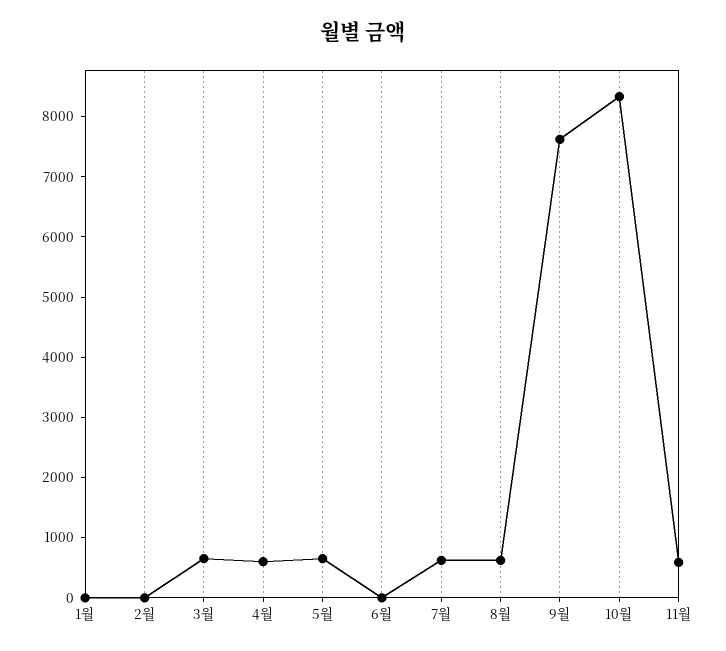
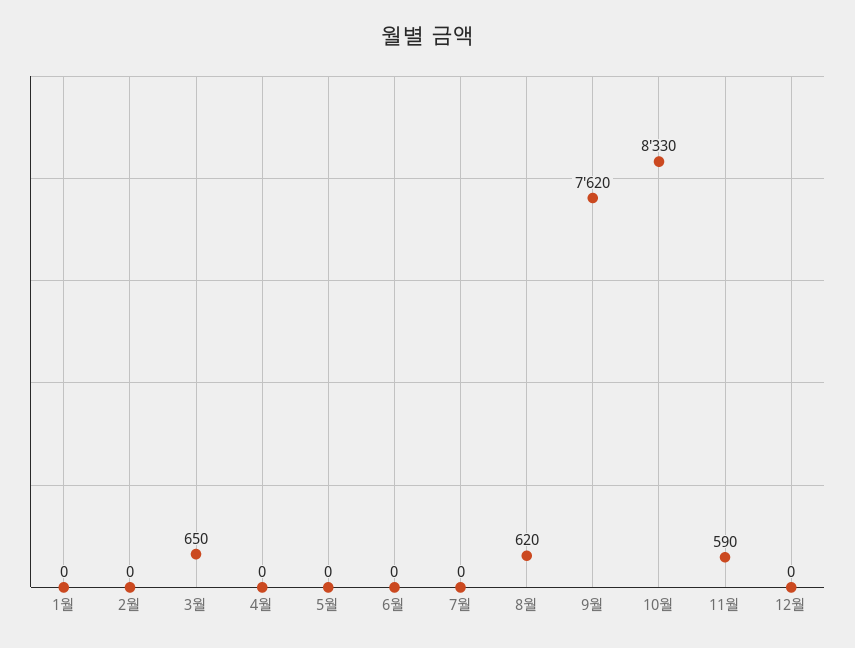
4월: 600 -> 0
5월: 600 -> 0
7월: 600 -> 0
12월: none -> 0

